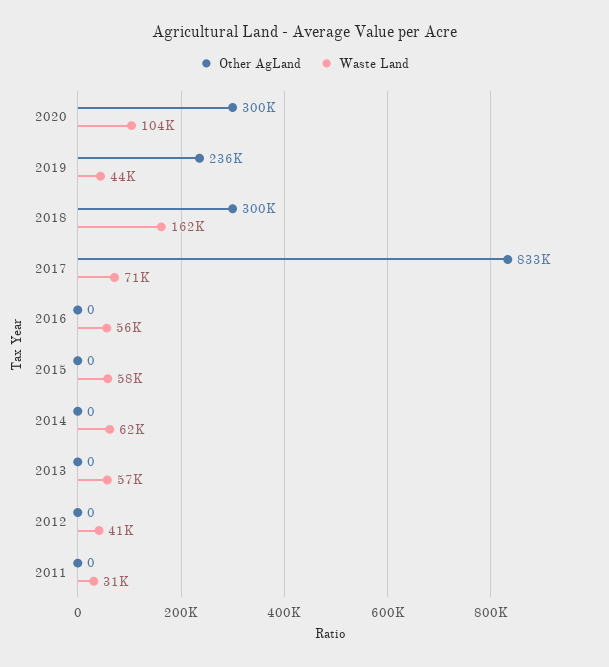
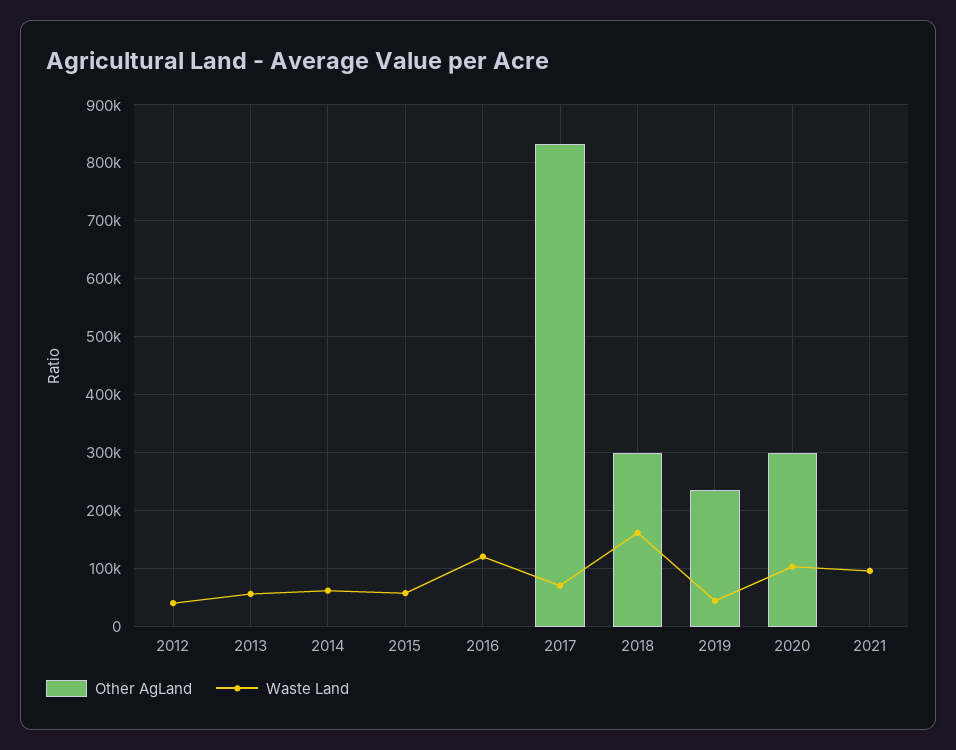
Waste Land, 2016: 56000 -> 120000
Other AgLand, 2011: 0 -> none
Waste Land, 2011: 31000 -> none
Other AgLand, 2021: none -> 0
Waste Land, 2021: none -> 100000

